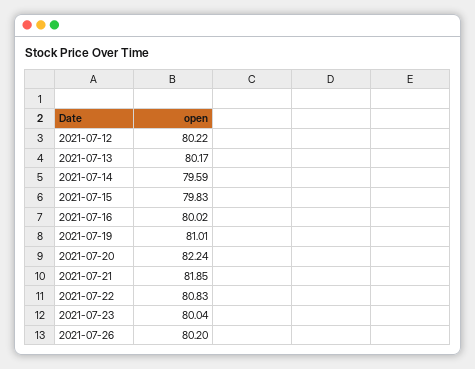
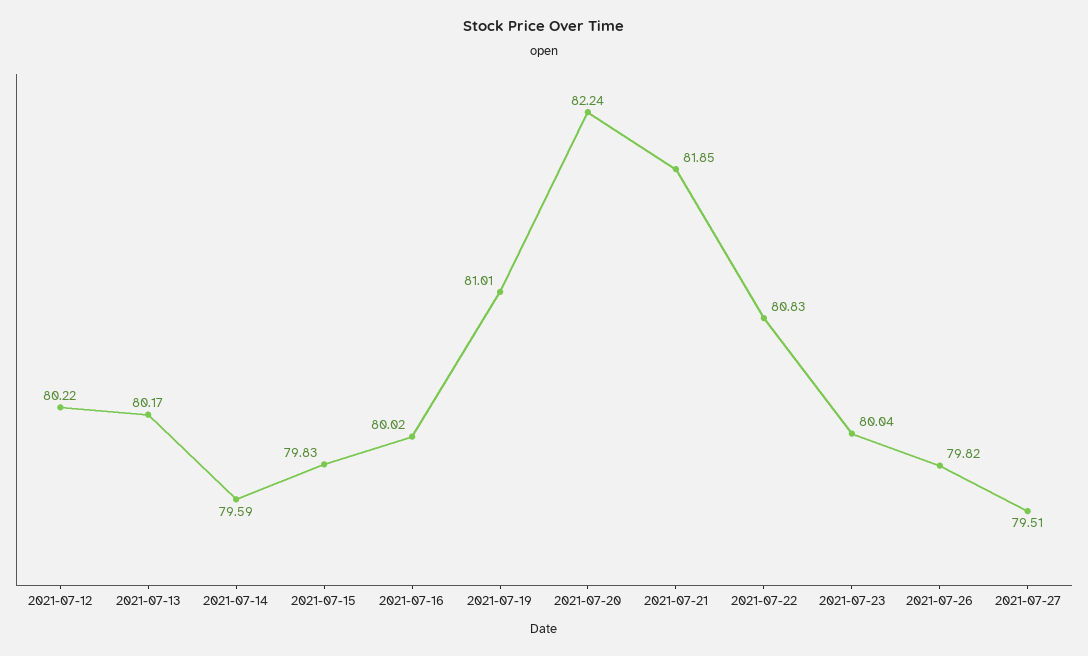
2021-07-26: 80.2 -> 79.82
2021-07-27: none -> 79.51

